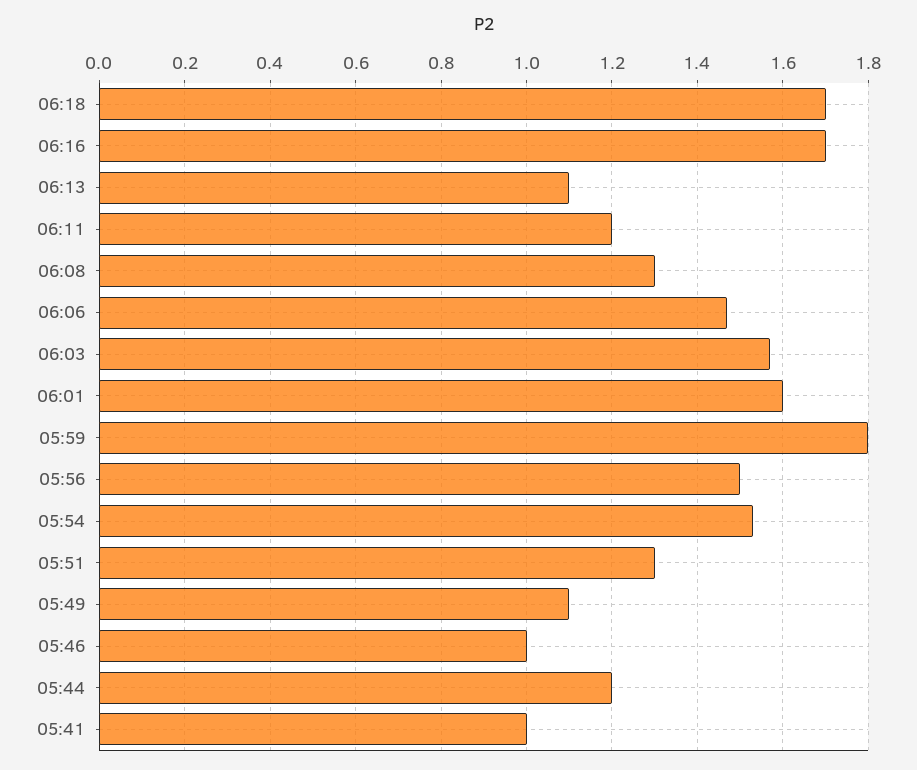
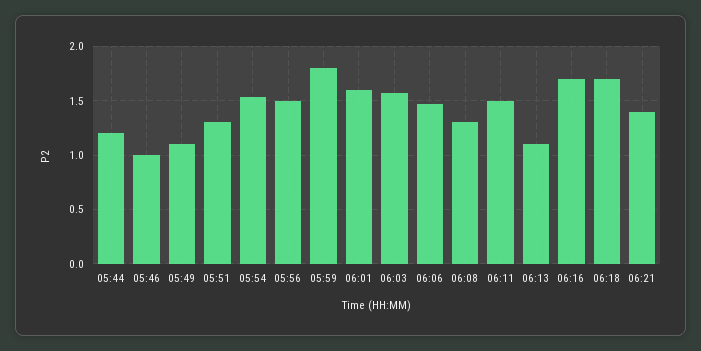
06:11: 1.2 -> 1.5
05:41: 1 -> none
06:21: none -> 1.4

